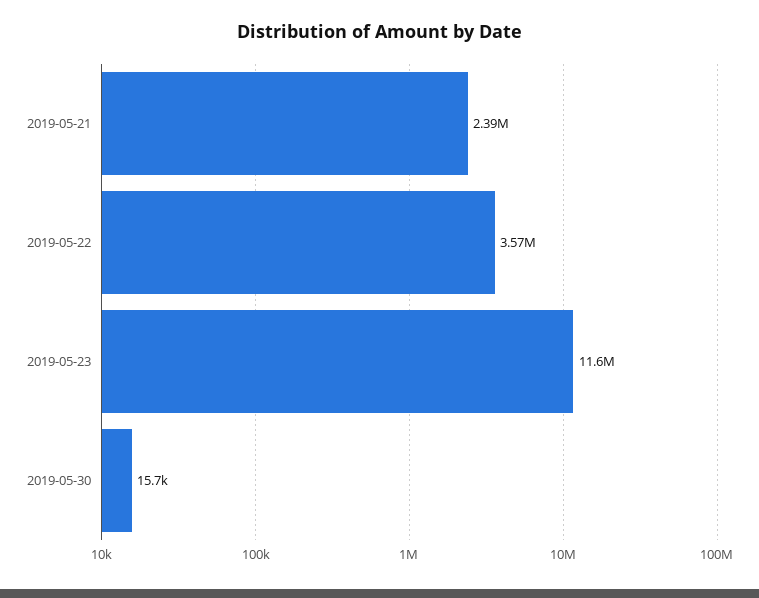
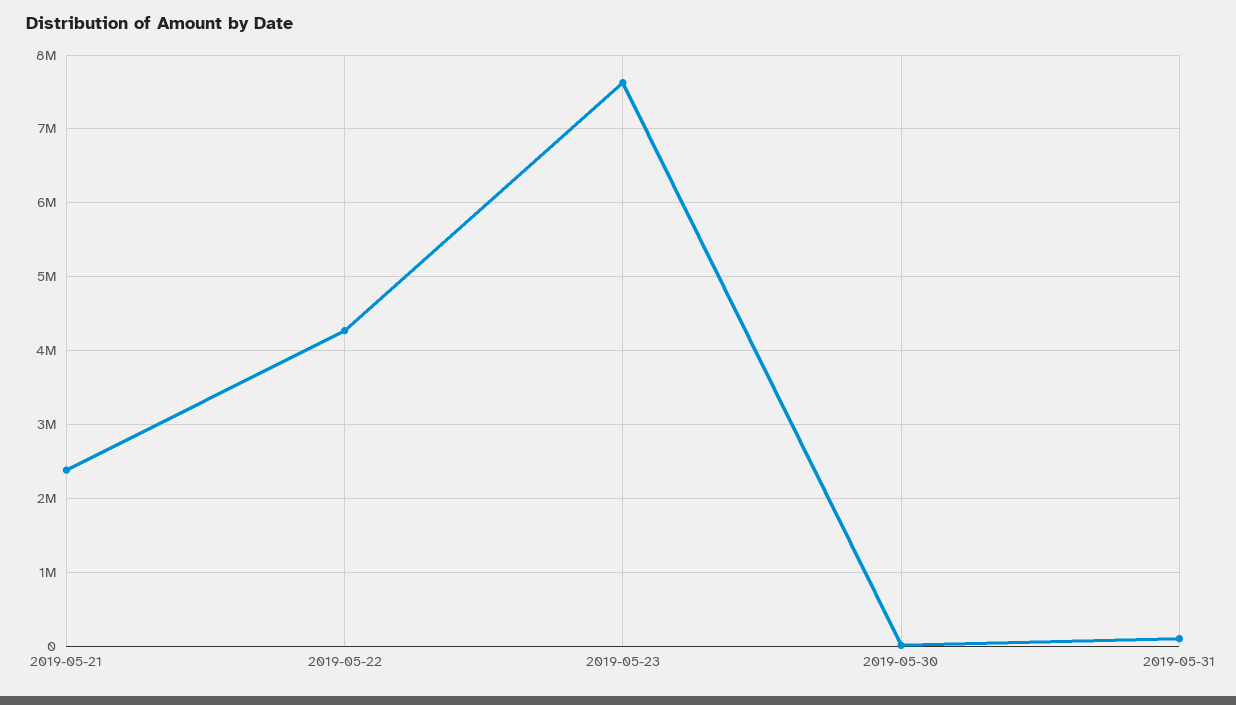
2019-05-22: 3570000 -> 4300000
2019-05-23: 11600000 -> 7600000
2019-05-31: none -> 100000

